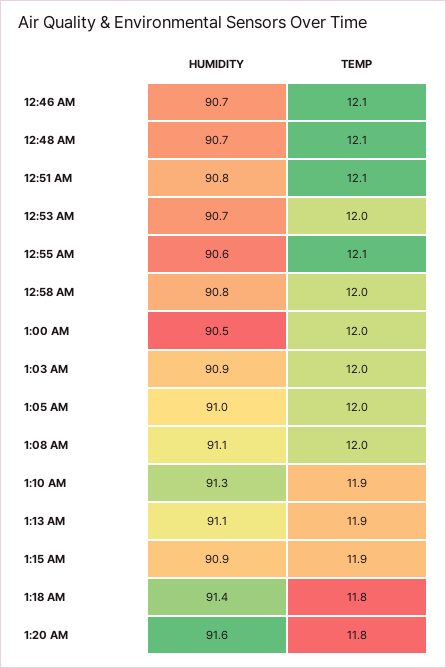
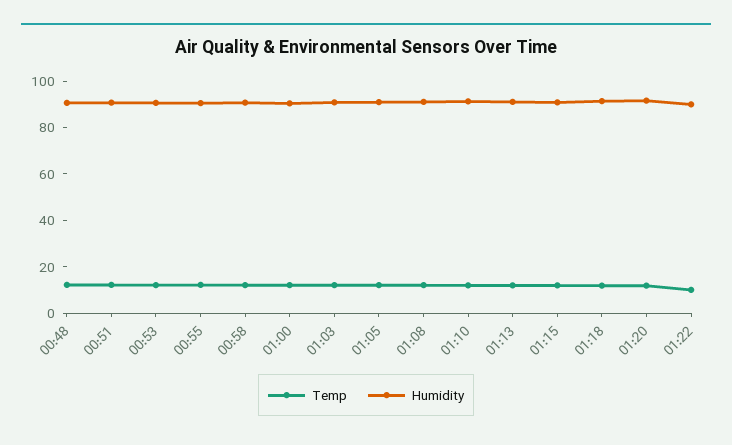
HUMIDITY, 12:46 AM: 90.7 -> none
TEMP, 12:46 AM: 12.1 -> none
TEMP, 01:22: none -> 10
HUMIDITY, 01:22: none -> 90

